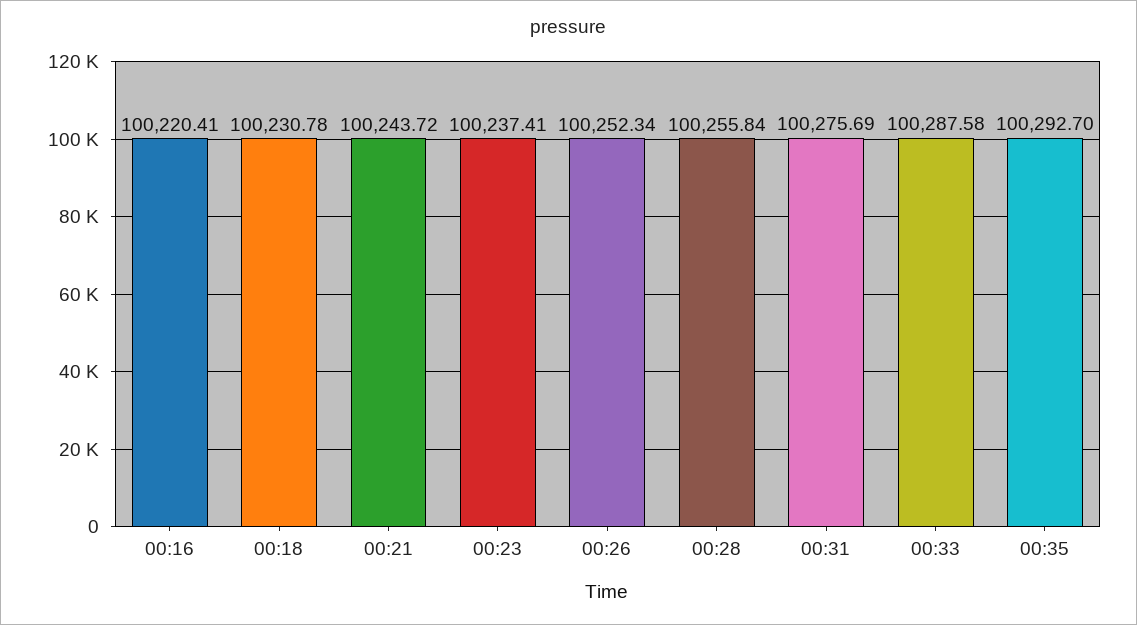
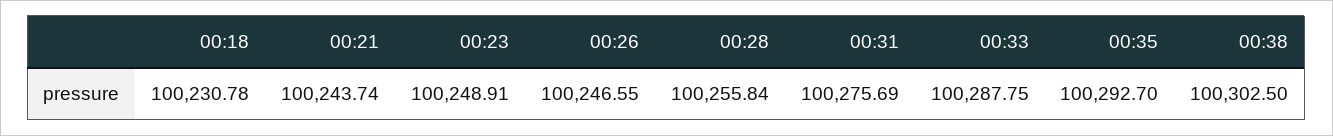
00:16: 100220.41 -> none
00:21: 100243.72 -> 100243.74
00:23: 100237.41 -> 100248.91
00:26: 100252.34 -> 100246.55
00:33: 100287.58 -> 100287.75
00:38: none -> 100302.5

